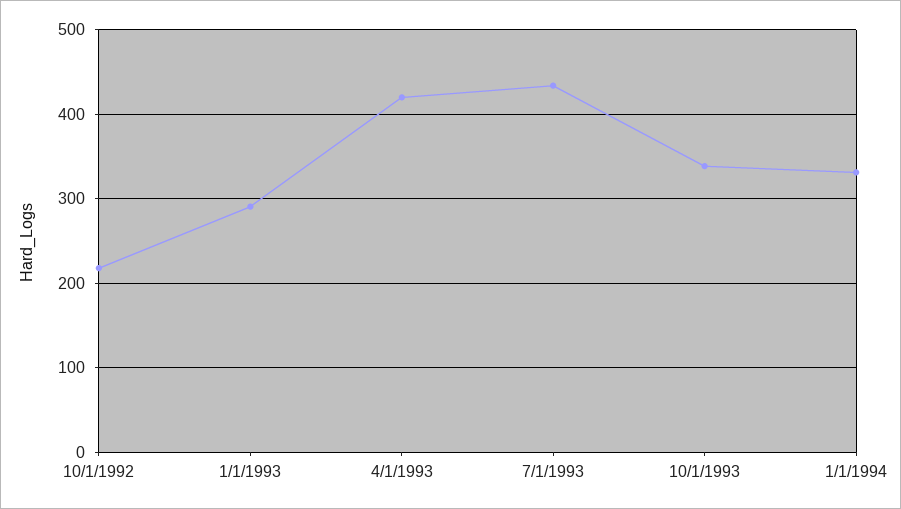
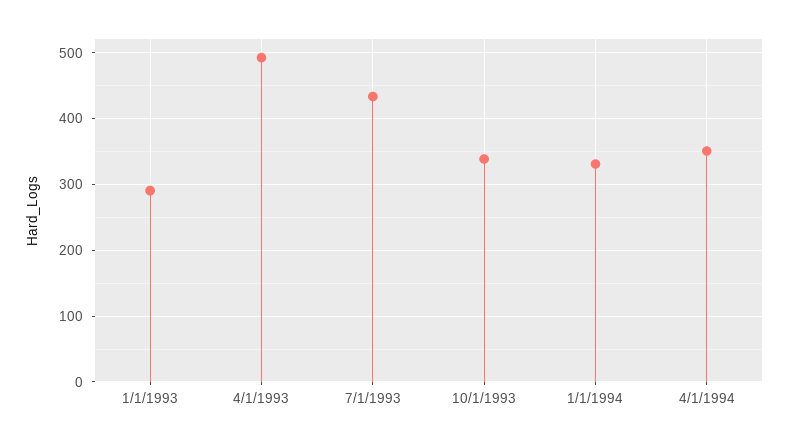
10/1/1992: 220 -> none
4/1/1993: 420 -> 490
4/1/1994: none -> 350

